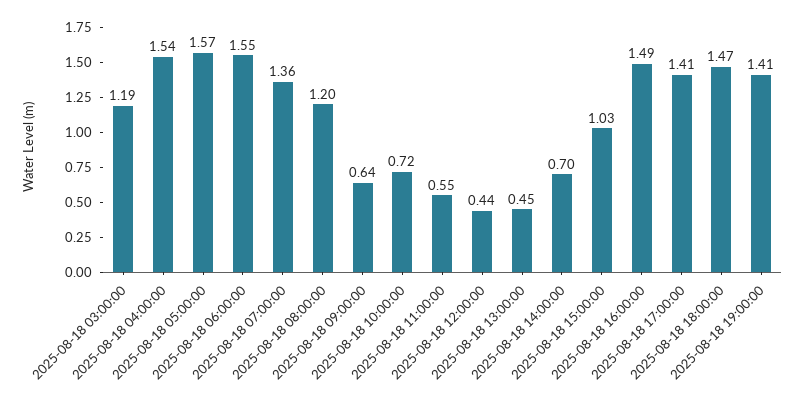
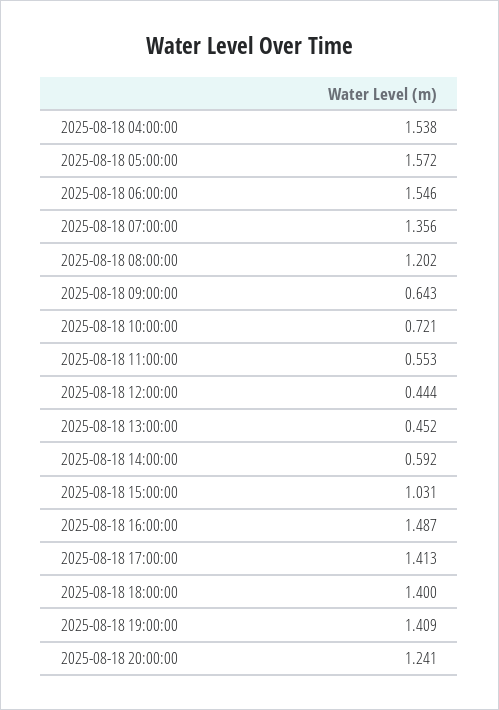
2025-08-18 03:00:00: 1.19 -> none
2025-08-18 14:00:00: 0.7 -> 0.592
2025-08-18 18:00:00: 1.47 -> 1.4
2025-08-18 20:00:00: none -> 1.241

